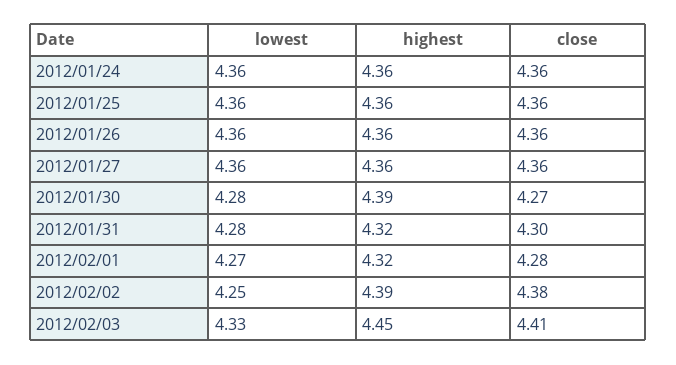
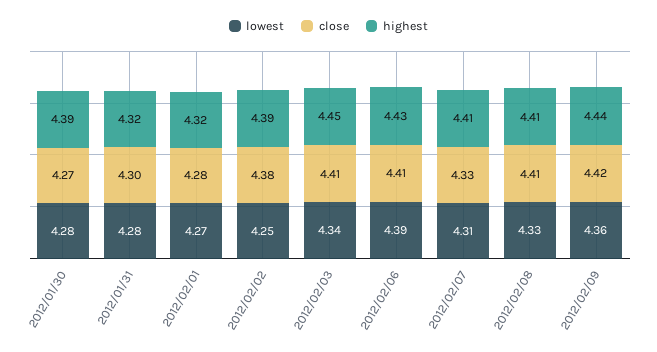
lowest, 2012/01/24: 4.36 -> none
highest, 2012/01/24: 4.36 -> none
close, 2012/01/24: 4.36 -> none
lowest, 2012/01/25: 4.36 -> none
highest, 2012/01/25: 4.36 -> none
close, 2012/01/25: 4.36 -> none
lowest, 2012/01/26: 4.36 -> none
highest, 2012/01/26: 4.36 -> none
close, 2012/01/26: 4.36 -> none
lowest, 2012/01/27: 4.36 -> none
highest, 2012/01/27: 4.36 -> none
close, 2012/01/27: 4.36 -> none
lowest, 2012/02/03: 4.33 -> 4.34
lowest, 2012/02/06: none -> 4.39
close, 2012/02/06: none -> 4.41
highest, 2012/02/06: none -> 4.43
lowest, 2012/02/07: none -> 4.31
close, 2012/02/07: none -> 4.33
highest, 2012/02/07: none -> 4.41
lowest, 2012/02/08: none -> 4.33
close, 2012/02/08: none -> 4.41
highest, 2012/02/08: none -> 4.41
lowest, 2012/02/09: none -> 4.36
close, 2012/02/09: none -> 4.42
highest, 2012/02/09: none -> 4.44

